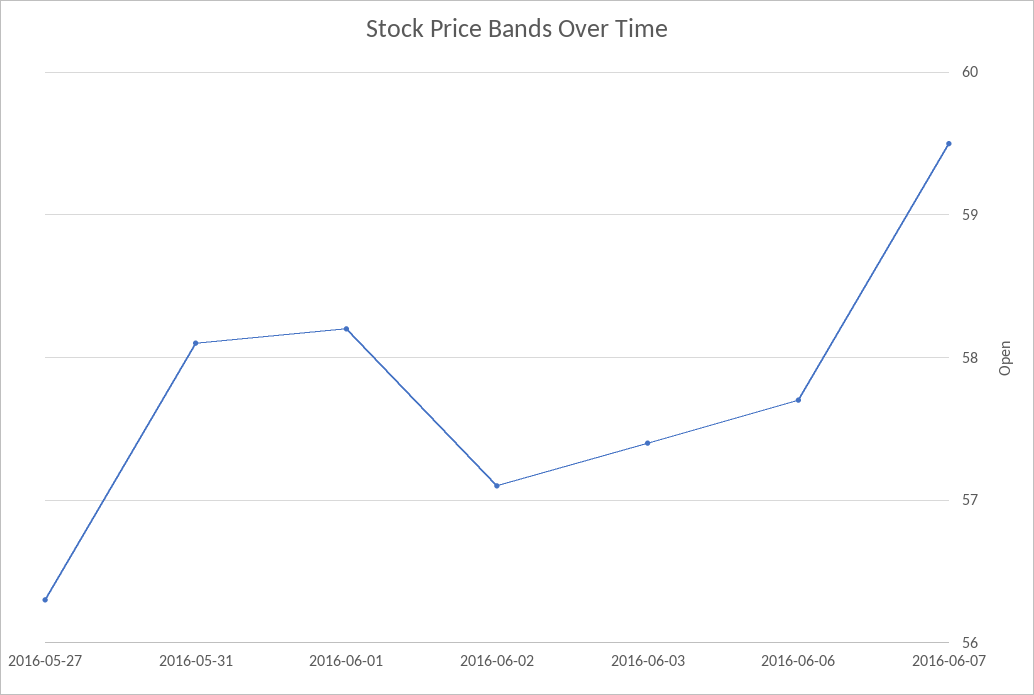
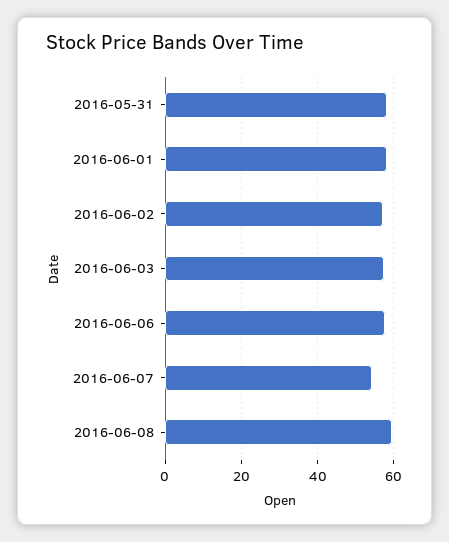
2016-05-27: 56.3 -> none
2016-06-07: 59.5 -> 54
2016-06-08: none -> 60

